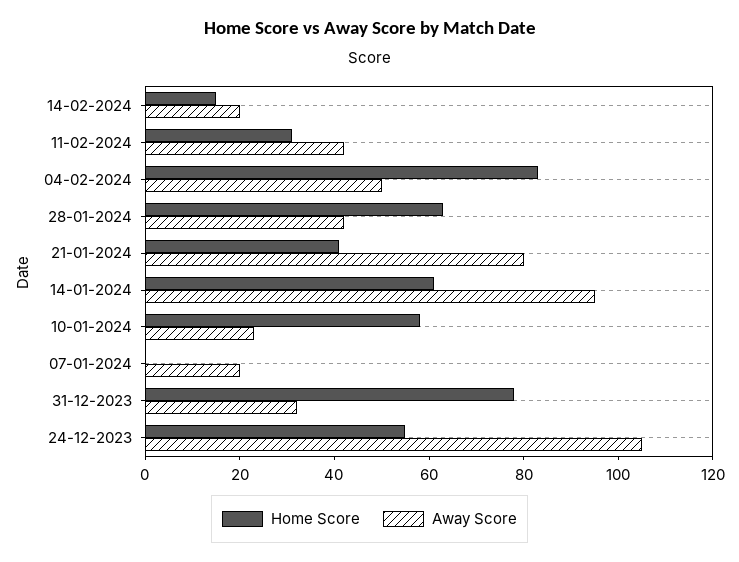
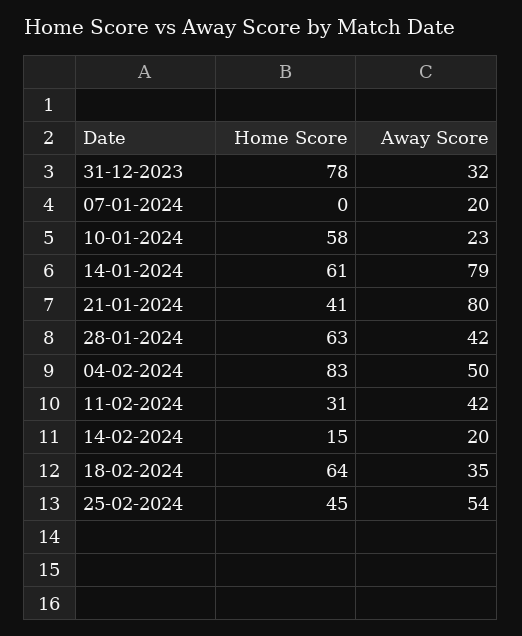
Away Score, 14-01-2024: 95 -> 79
Home Score, 24-12-2023: 55 -> none
Away Score, 24-12-2023: 105 -> none
Home Score, 18-02-2024: none -> 64
Away Score, 18-02-2024: none -> 35
Home Score, 25-02-2024: none -> 45
Away Score, 25-02-2024: none -> 54

